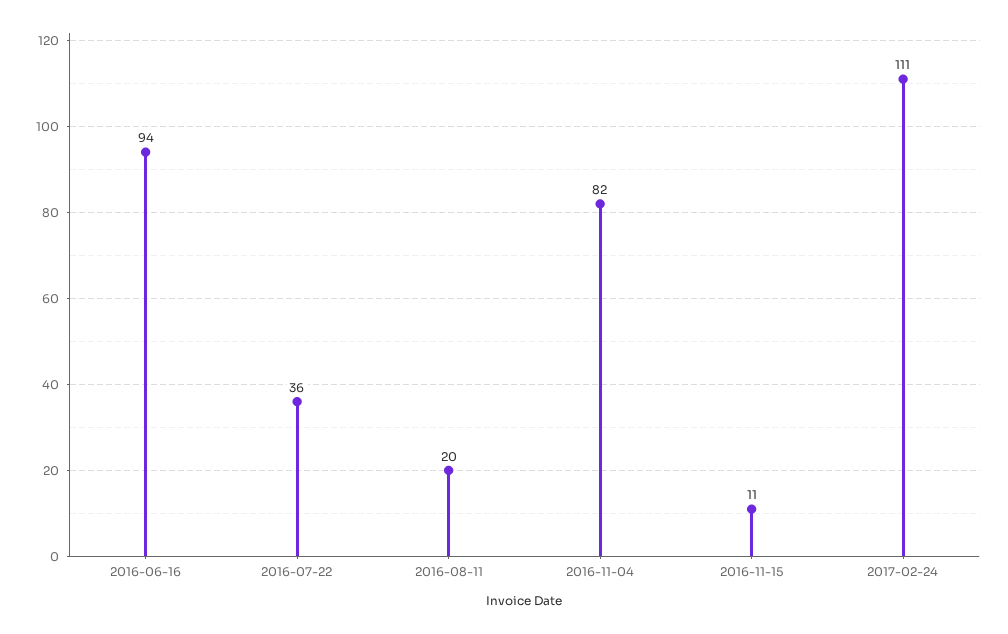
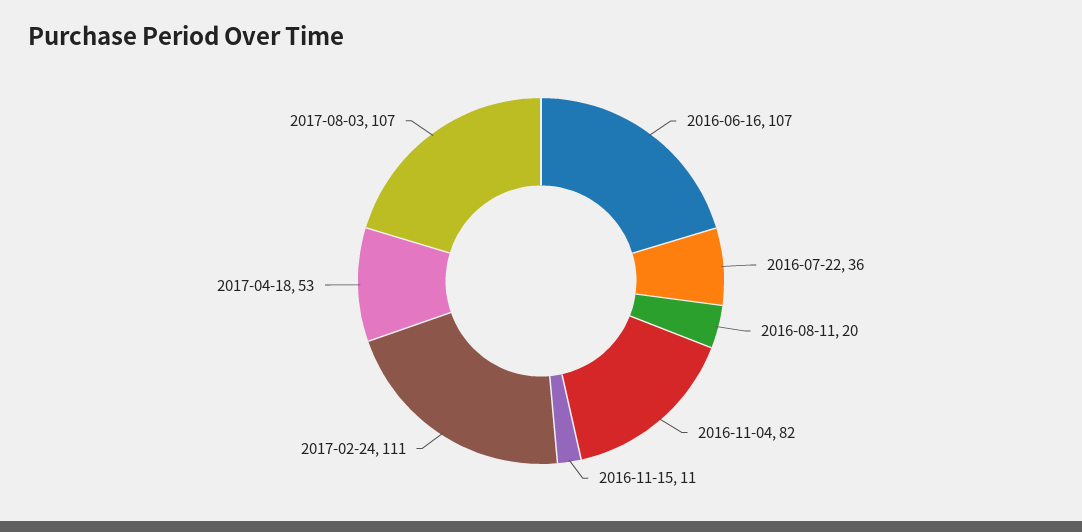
2016-06-16: 94 -> 107
2017-04-18: none -> 53
2017-08-03: none -> 107

